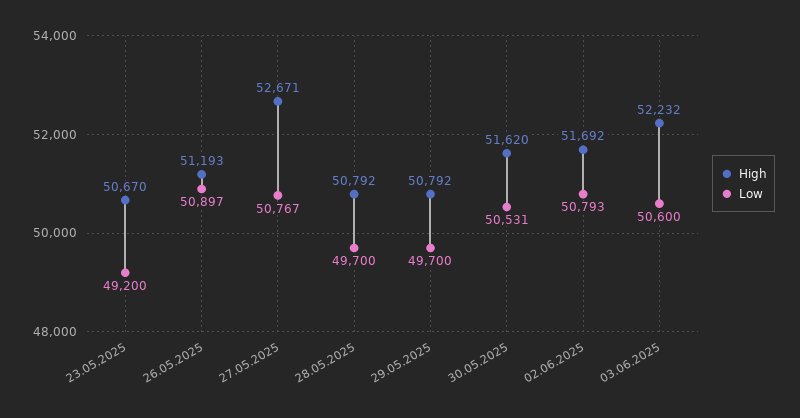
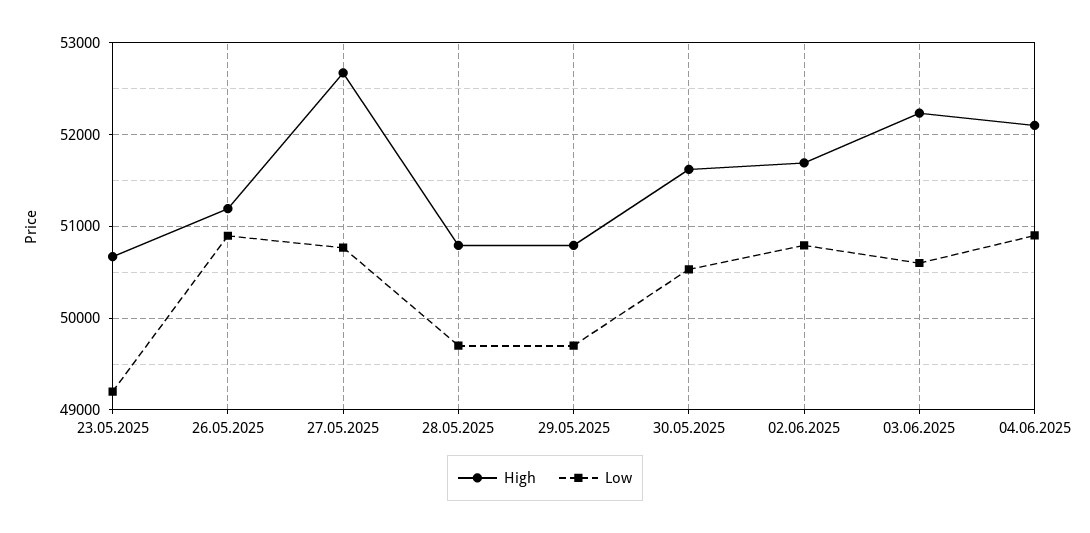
High, 04.06.2025: none -> 52100
Low, 04.06.2025: none -> 50900

